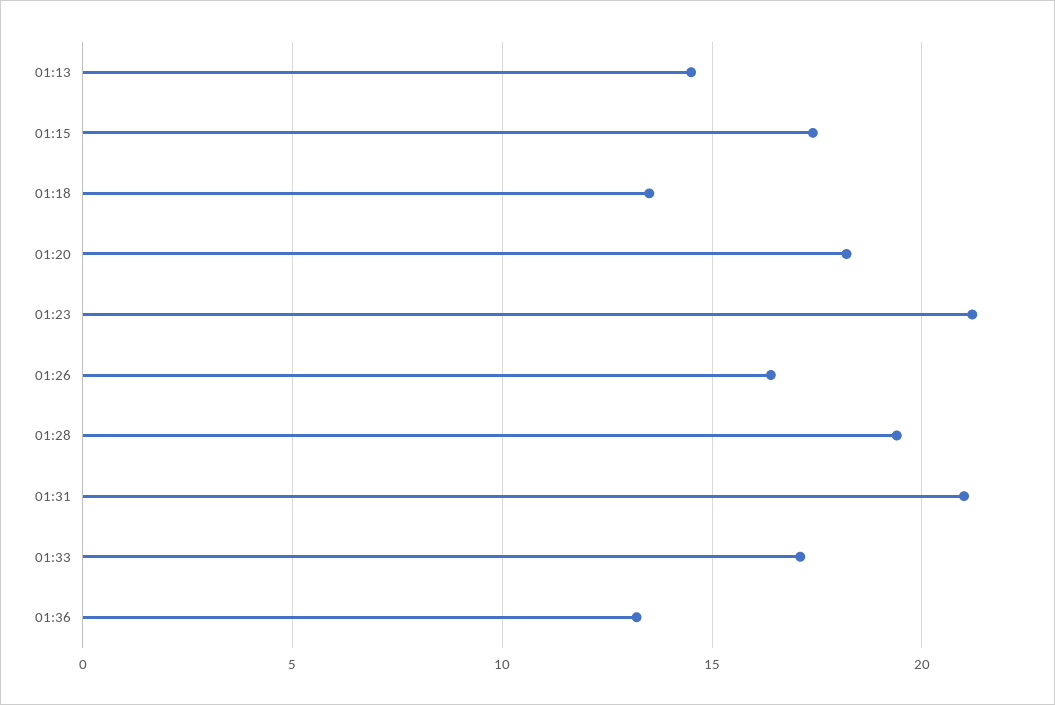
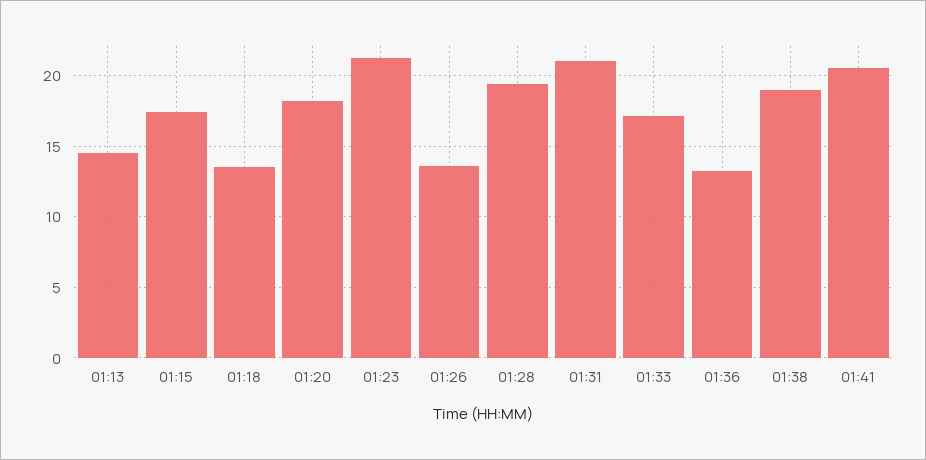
01:26: 16.5 -> 13.5
01:38: none -> 19
01:41: none -> 20.5

